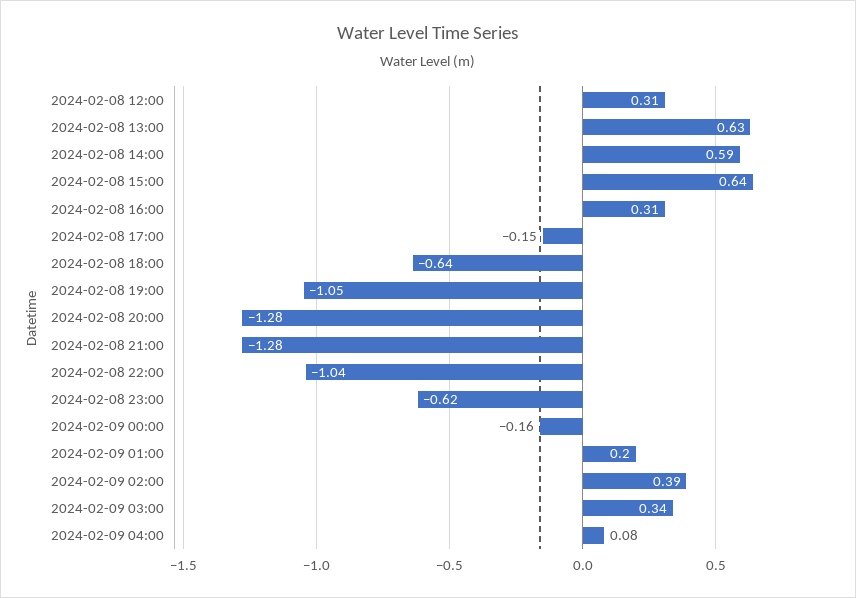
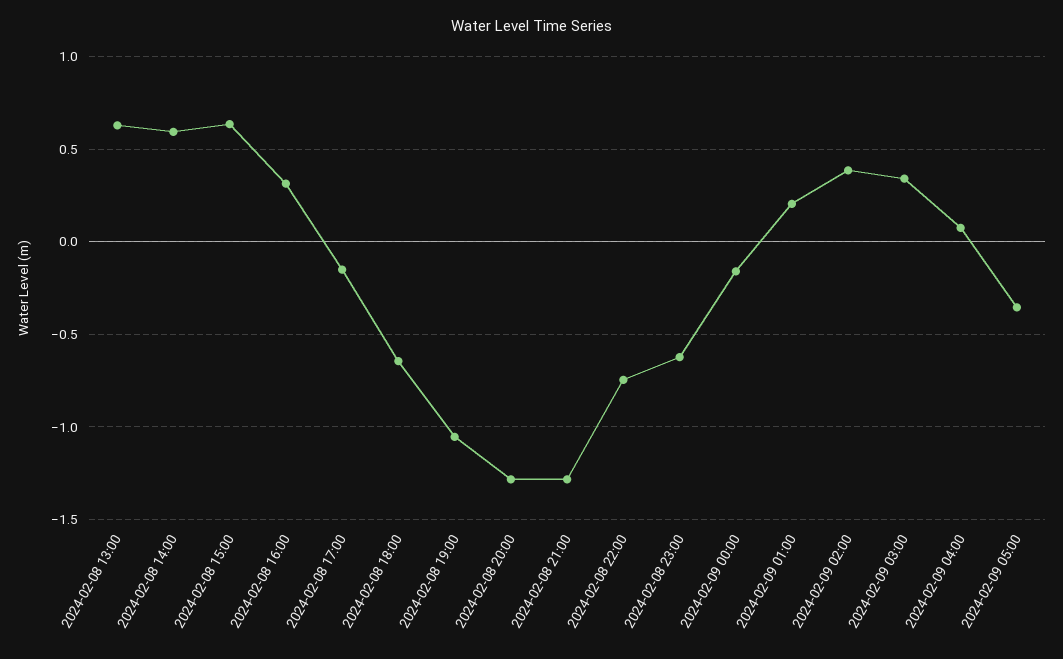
2024-02-08 12:00: 0.31 -> none
2024-02-08 22:00: -1.04 -> -0.75
2024-02-09 05:00: none -> -0.35

